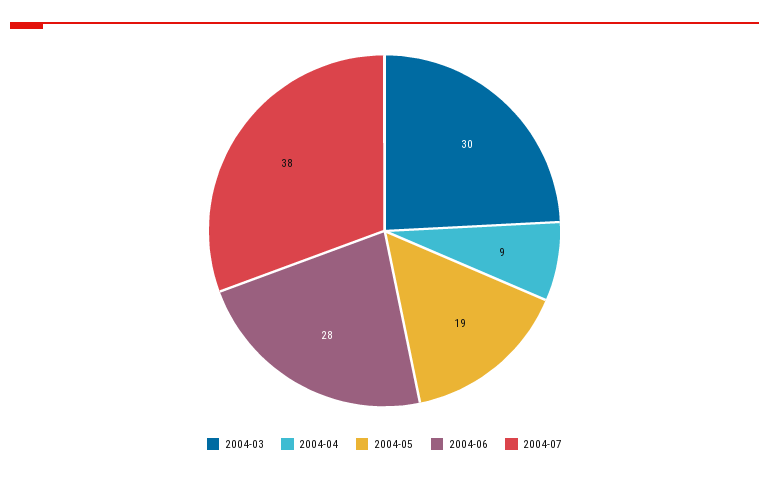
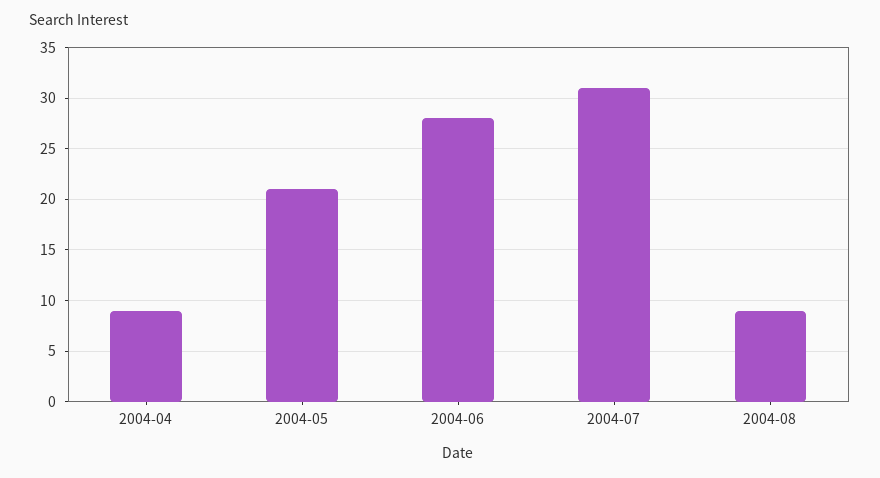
2004-03: 30 -> none
2004-05: 19 -> 21
2004-07: 38 -> 31
2004-08: none -> 9

